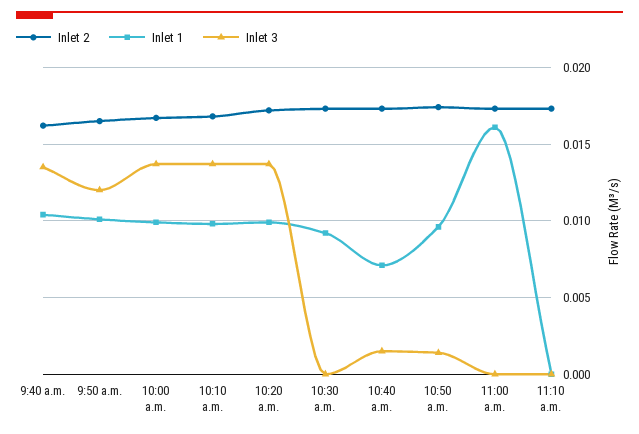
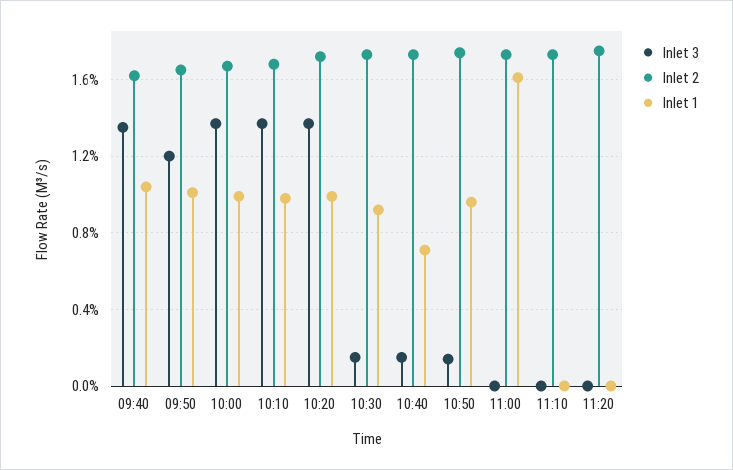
Inlet 3, 10:30 a.m.: 0 -> 0.0015
Inlet 3, 11:20: none -> 0
Inlet 2, 11:20: none -> 0.0175
Inlet 1, 11:20: none -> 0

